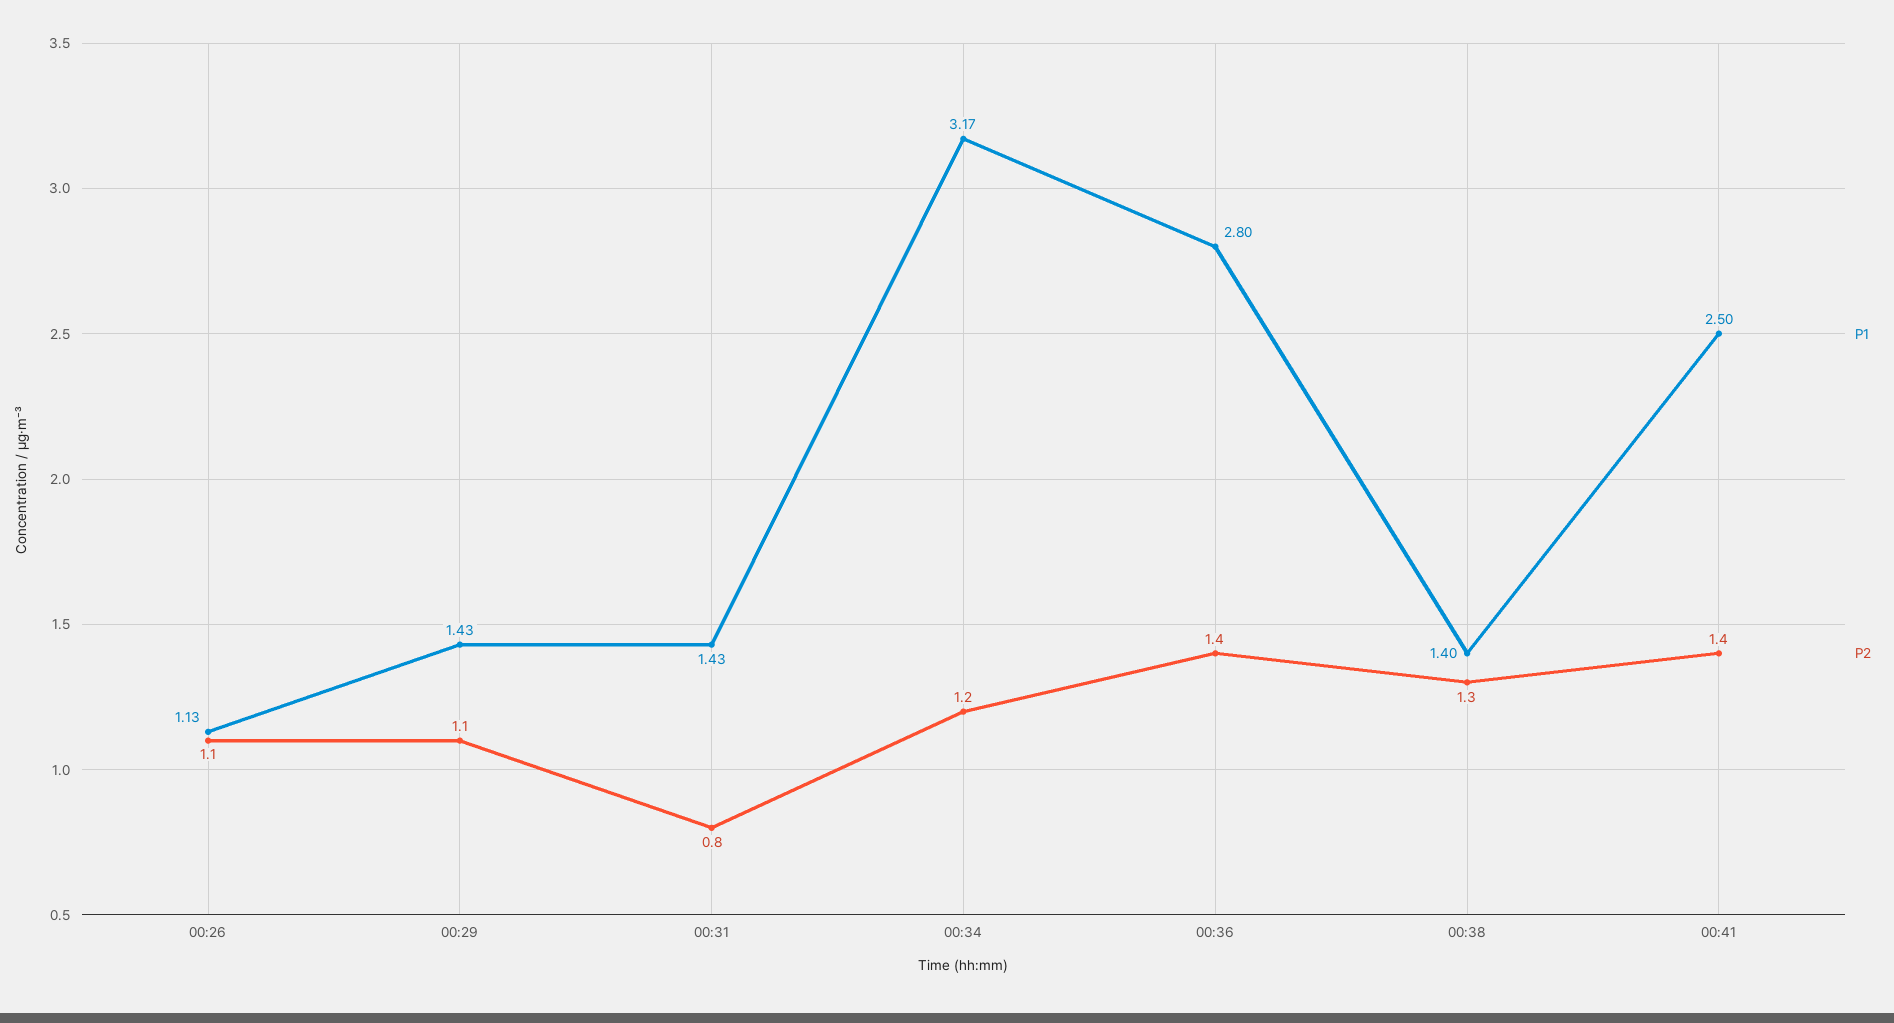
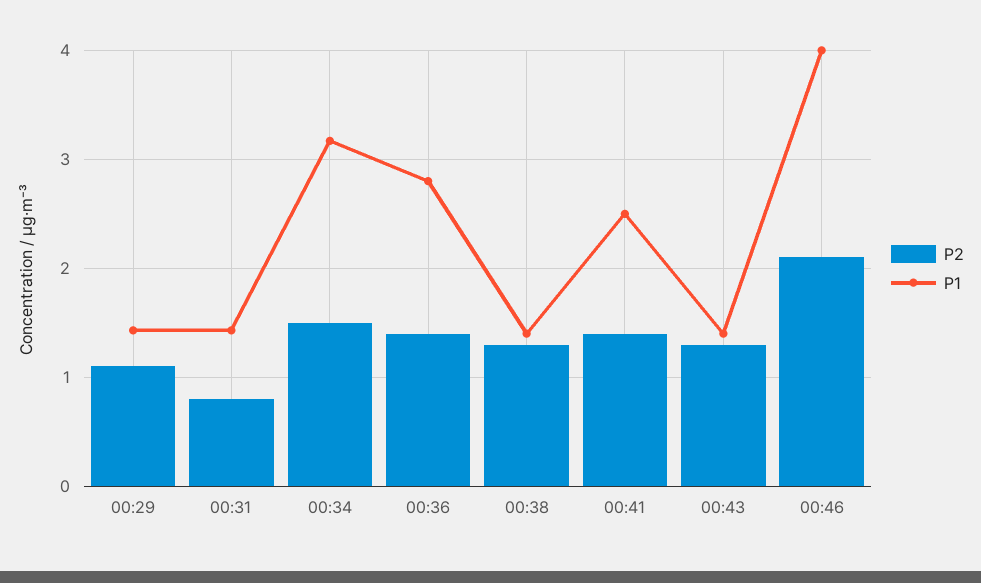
P1, 00:26: 1.13 -> none
P2, 00:26: 1.1 -> none
P2, 00:34: 1.2 -> 1.5
P2, 00:43: none -> 1.3
P1, 00:43: none -> 1.4
P2, 00:46: none -> 2.1
P1, 00:46: none -> 4

